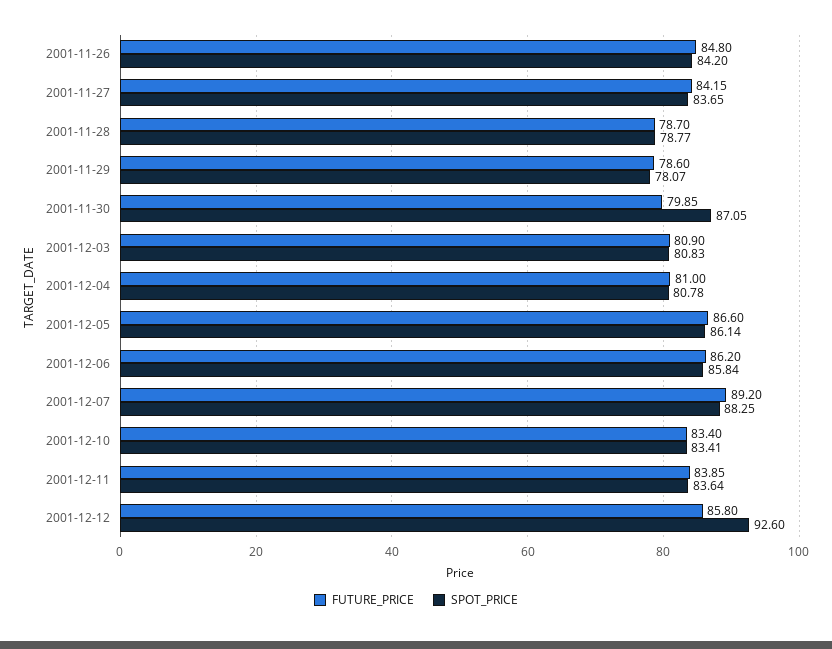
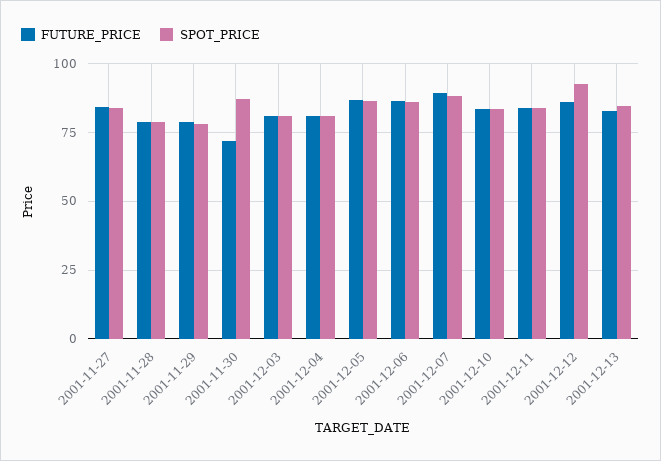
FUTURE_PRICE, 2001-11-26: 84.8 -> none
SPOT_PRICE, 2001-11-26: 84.2 -> none
FUTURE_PRICE, 2001-11-30: 79.85 -> 72.5
FUTURE_PRICE, 2001-12-13: none -> 82.5
SPOT_PRICE, 2001-12-13: none -> 85

